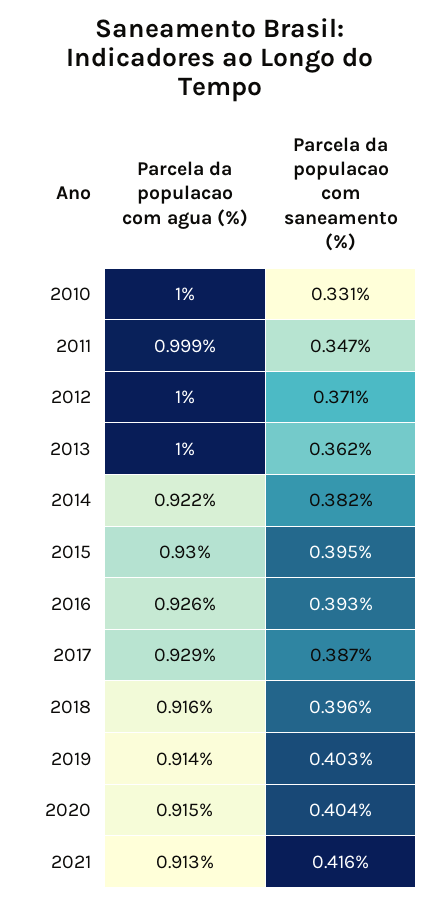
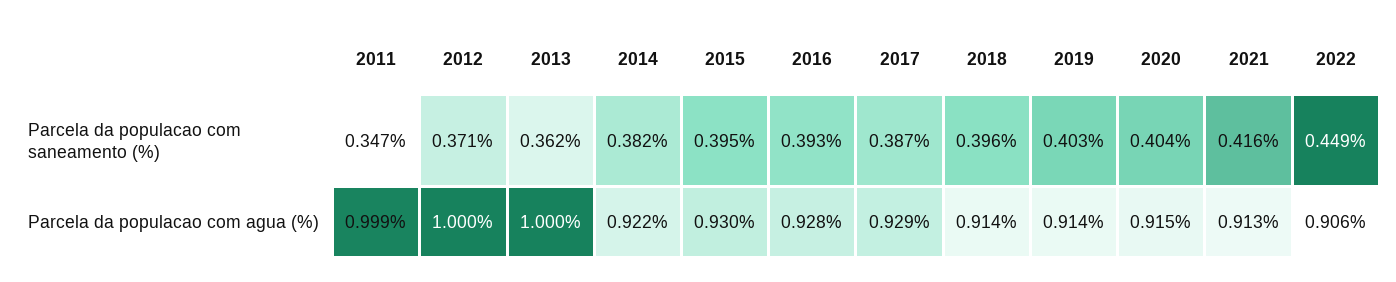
Parcela da populacao com agua (%), 2010: 1 -> none
Parcela da populacao com saneamento (%), 2010: 0.331 -> none
Parcela da populacao com agua (%), 2016: 0.926 -> 0.928
Parcela da populacao com agua (%), 2018: 0.916 -> 0.914
Parcela da populacao com saneamento (%), 2022: none -> 0.449
Parcela da populacao com agua (%), 2022: none -> 0.906

